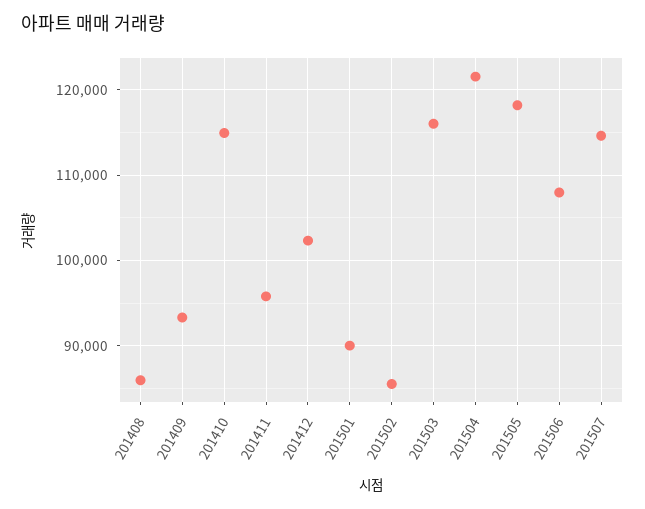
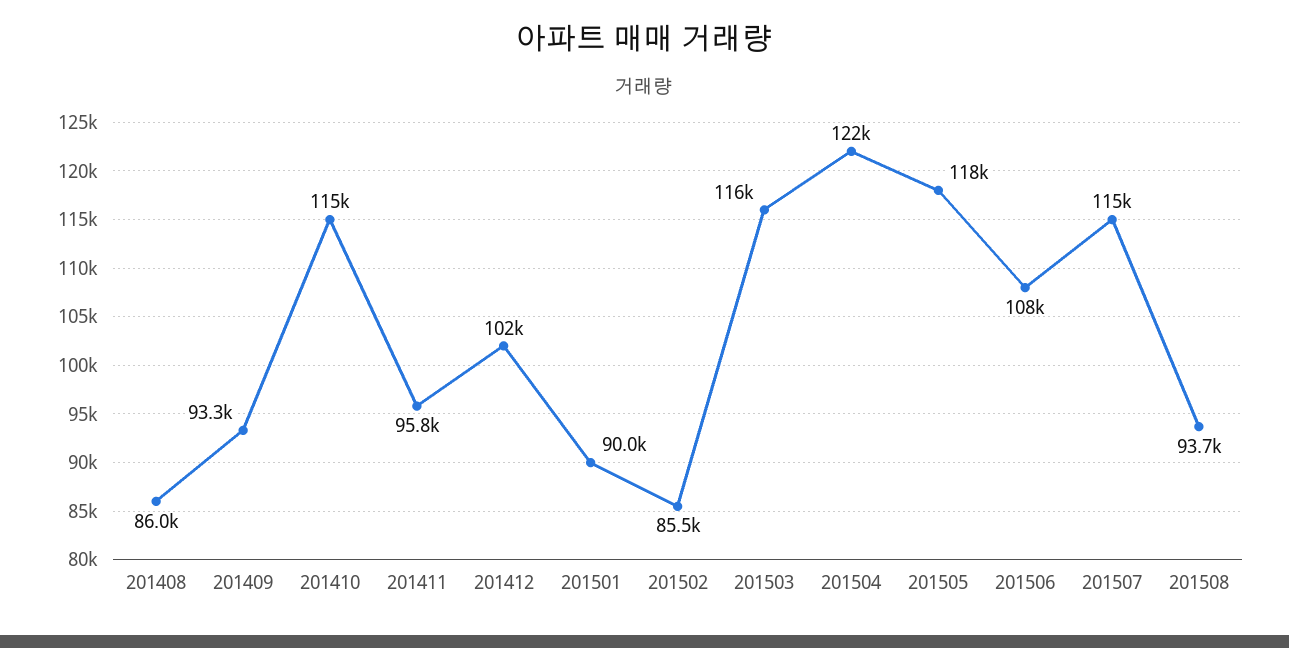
201508: none -> 93700

